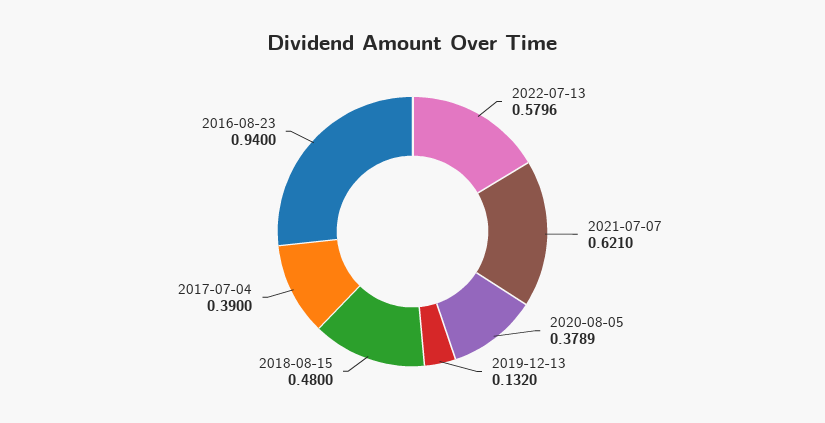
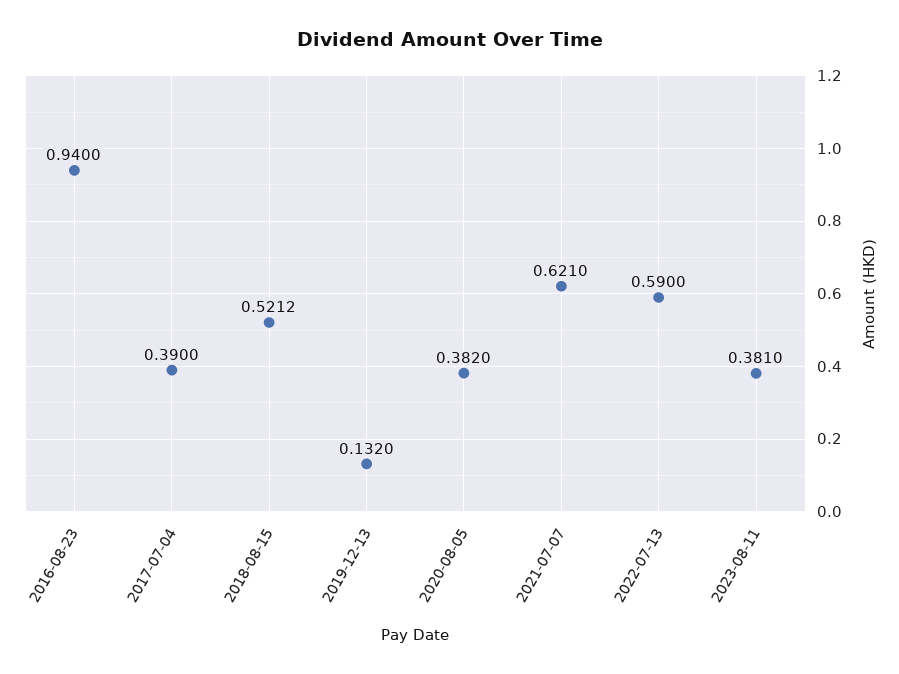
2022-07-13: 0.5796 -> 0.59
2020-08-05: 0.3789 -> 0.382
2018-08-15: 0.48 -> 0.5212
2023-08-11: none -> 0.381

